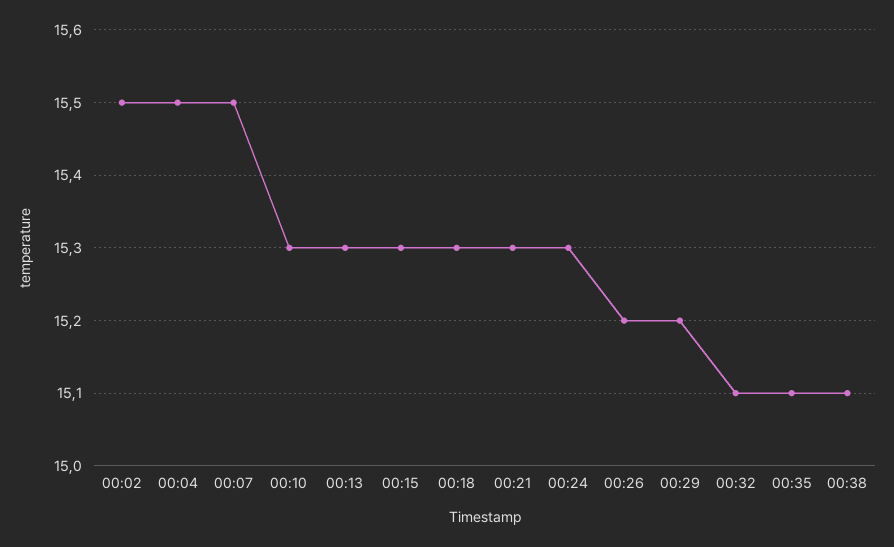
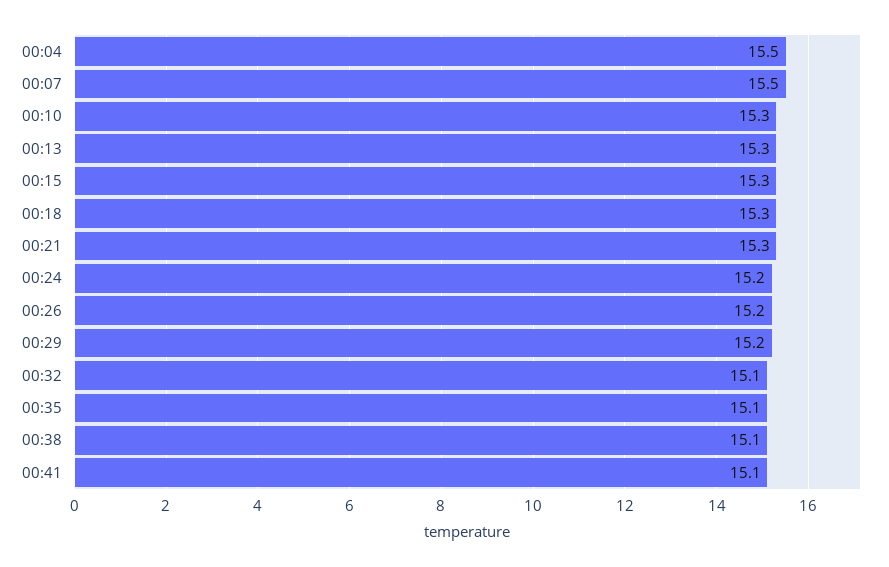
00:02: 15.5 -> none
00:24: 15.3 -> 15.2
00:41: none -> 15.1

